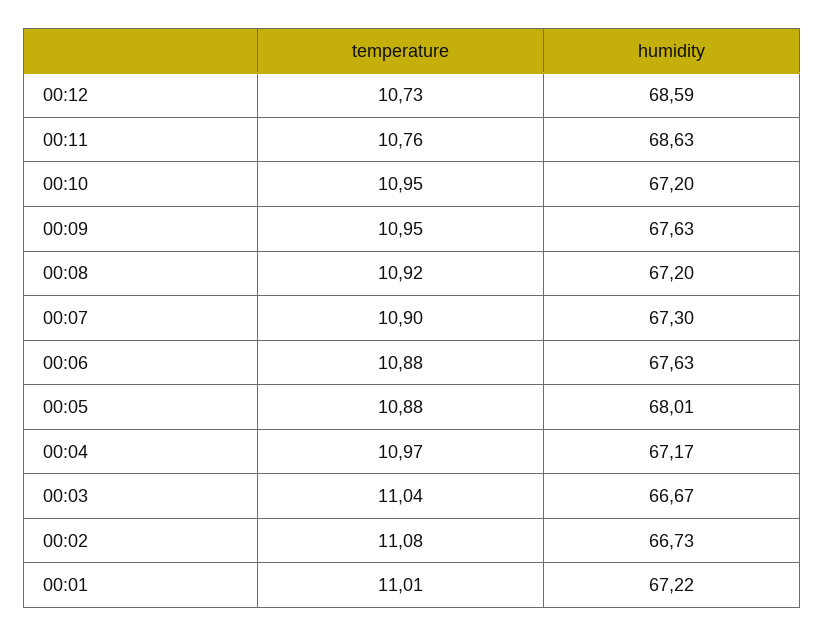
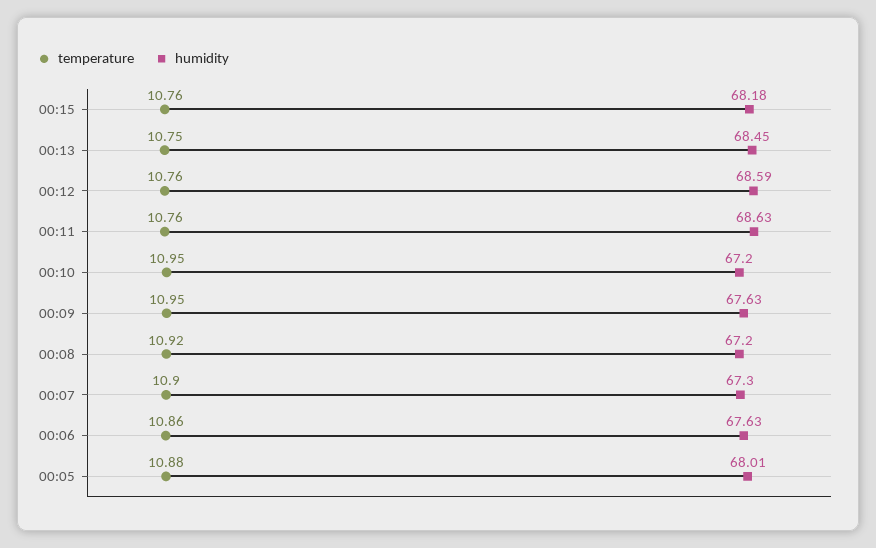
temperature, 00:12: 10.73 -> 10.76
temperature, 00:06: 10.88 -> 10.86
temperature, 00:04: 10.97 -> none
humidity, 00:04: 67.17 -> none
temperature, 00:03: 11.04 -> none
humidity, 00:03: 66.67 -> none
temperature, 00:02: 11.08 -> none
humidity, 00:02: 66.73 -> none
temperature, 00:01: 11.01 -> none
humidity, 00:01: 67.22 -> none
temperature, 00:15: none -> 10.76
humidity, 00:15: none -> 68.18
temperature, 00:13: none -> 10.75
humidity, 00:13: none -> 68.45

